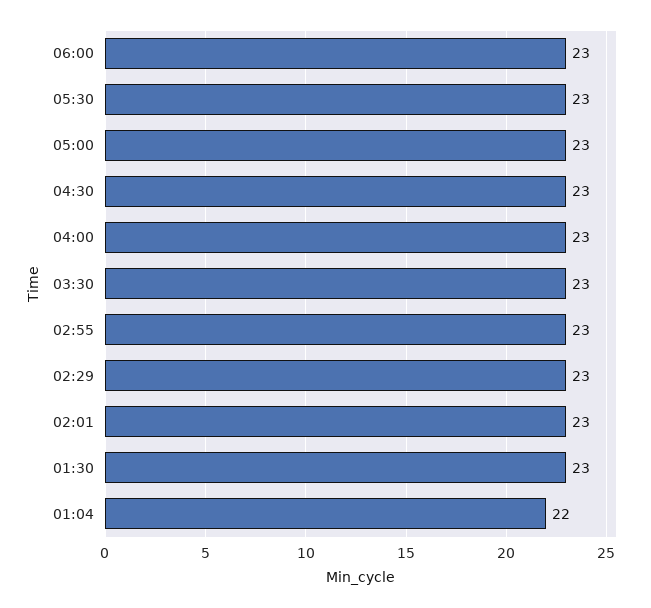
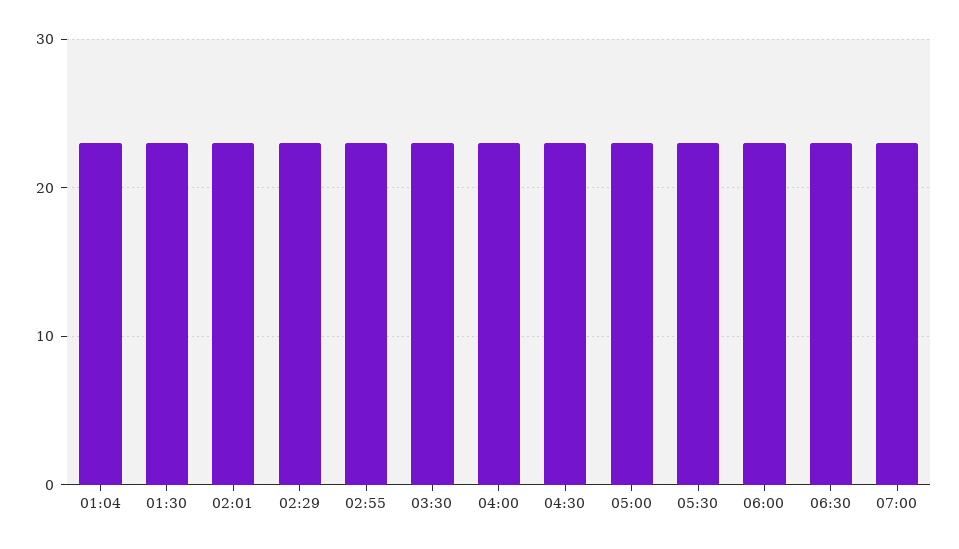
01:04: 22 -> 23
06:30: none -> 23
07:00: none -> 23

